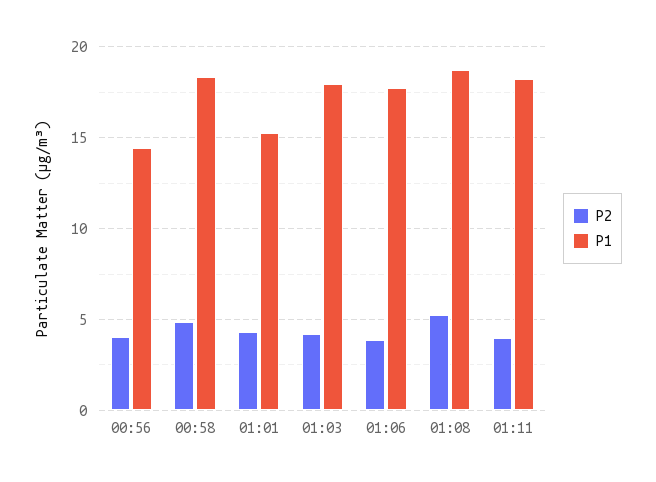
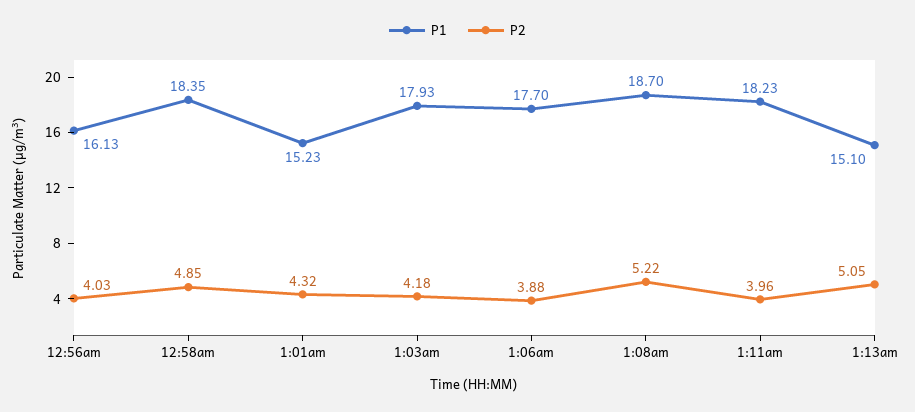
P1, 00:56: 14.5 -> 16.13
P1, 1:13am: none -> 15.1
P2, 1:13am: none -> 5.05

